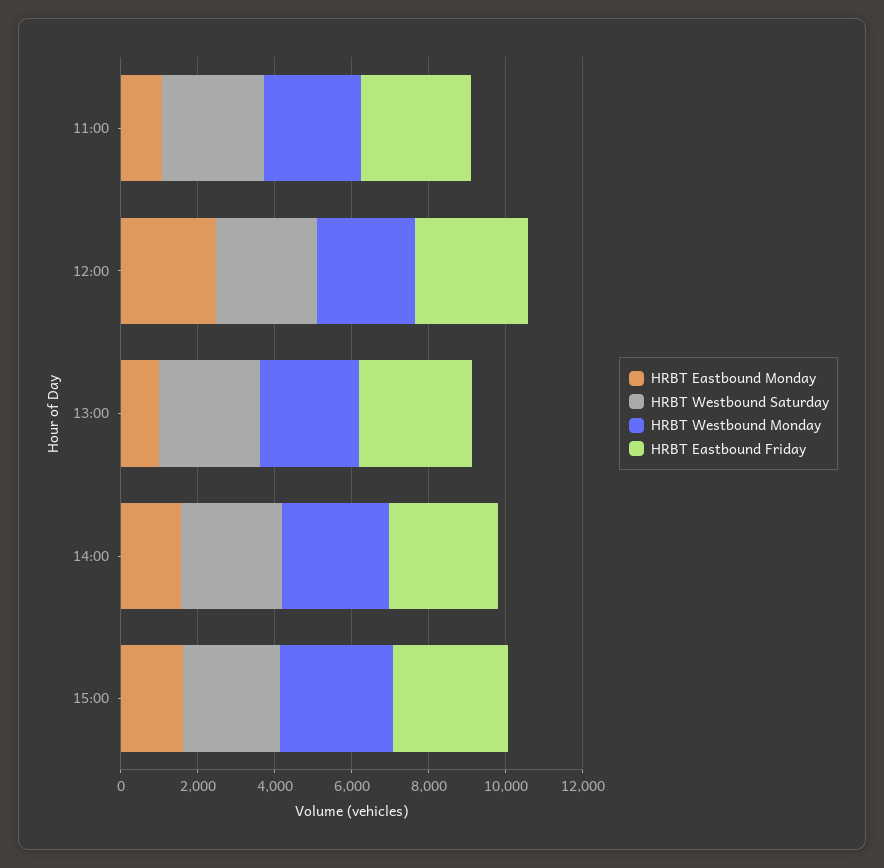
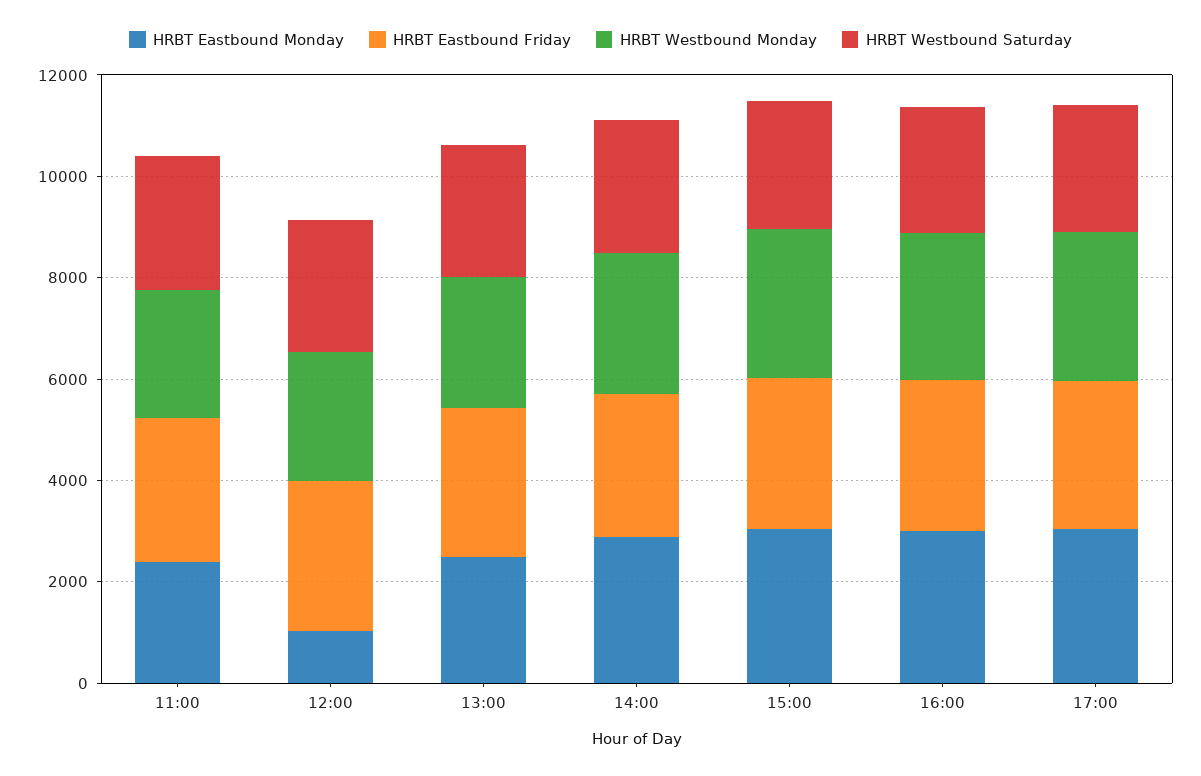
HRBT Eastbound Monday, 11:00: 1000 -> 2500
HRBT Eastbound Monday, 12:00: 2500 -> 1000
HRBT Eastbound Monday, 13:00: 1000 -> 2500
HRBT Eastbound Monday, 14:00: 1500 -> 3000
HRBT Eastbound Monday, 15:00: 1500 -> 3000
HRBT Eastbound Monday, 16:00: none -> 3000
HRBT Eastbound Friday, 16:00: none -> 3000
HRBT Westbound Monday, 16:00: none -> 3000
HRBT Westbound Saturday, 16:00: none -> 2500
HRBT Eastbound Monday, 17:00: none -> 3000
HRBT Eastbound Friday, 17:00: none -> 3000
HRBT Westbound Monday, 17:00: none -> 3000
HRBT Westbound Saturday, 17:00: none -> 2500

